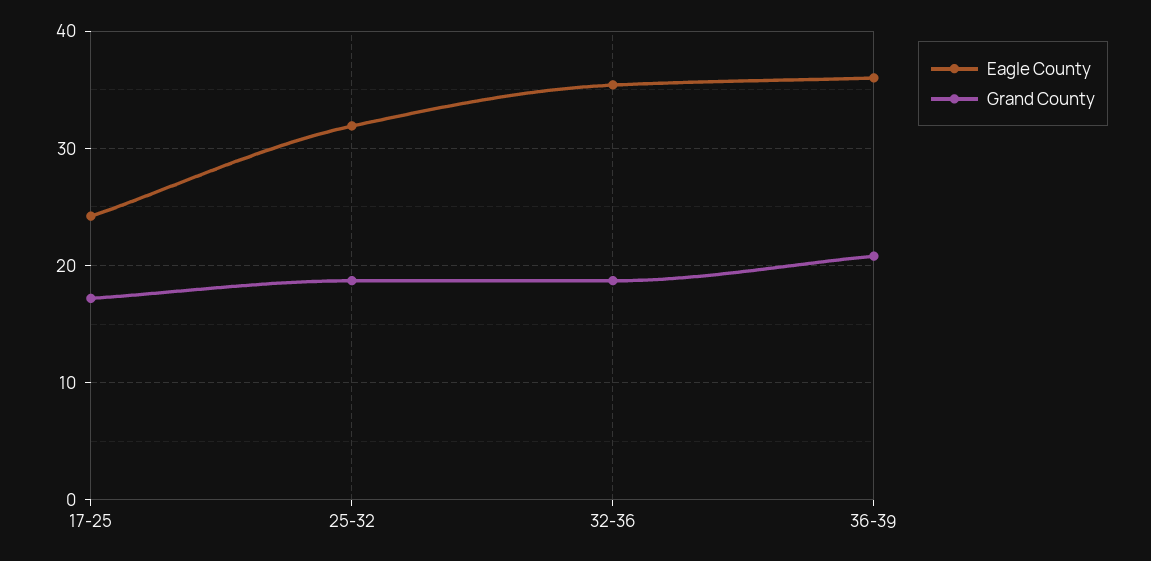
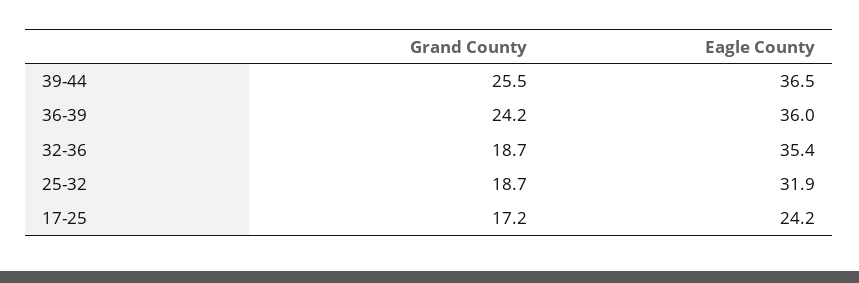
Grand County, 36-39: 21 -> 24.2
Grand County, 39-44: none -> 25.5
Eagle County, 39-44: none -> 36.5

